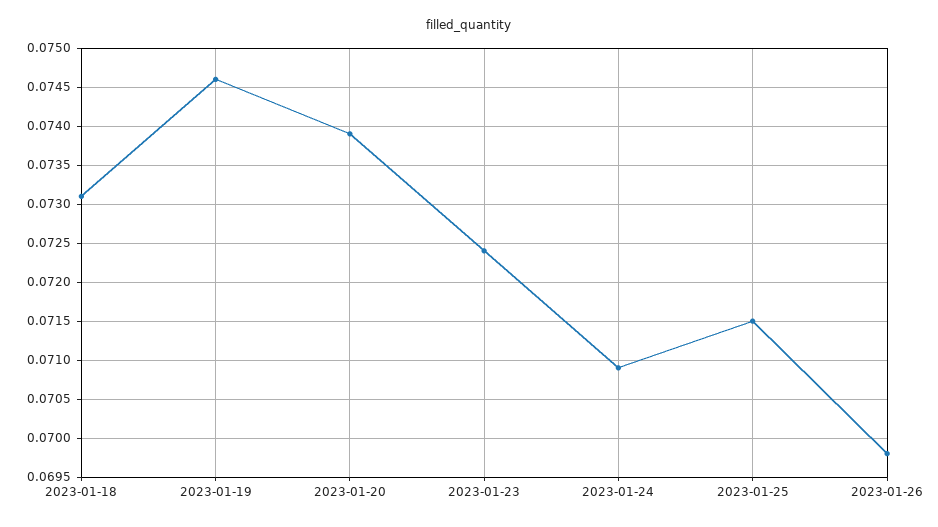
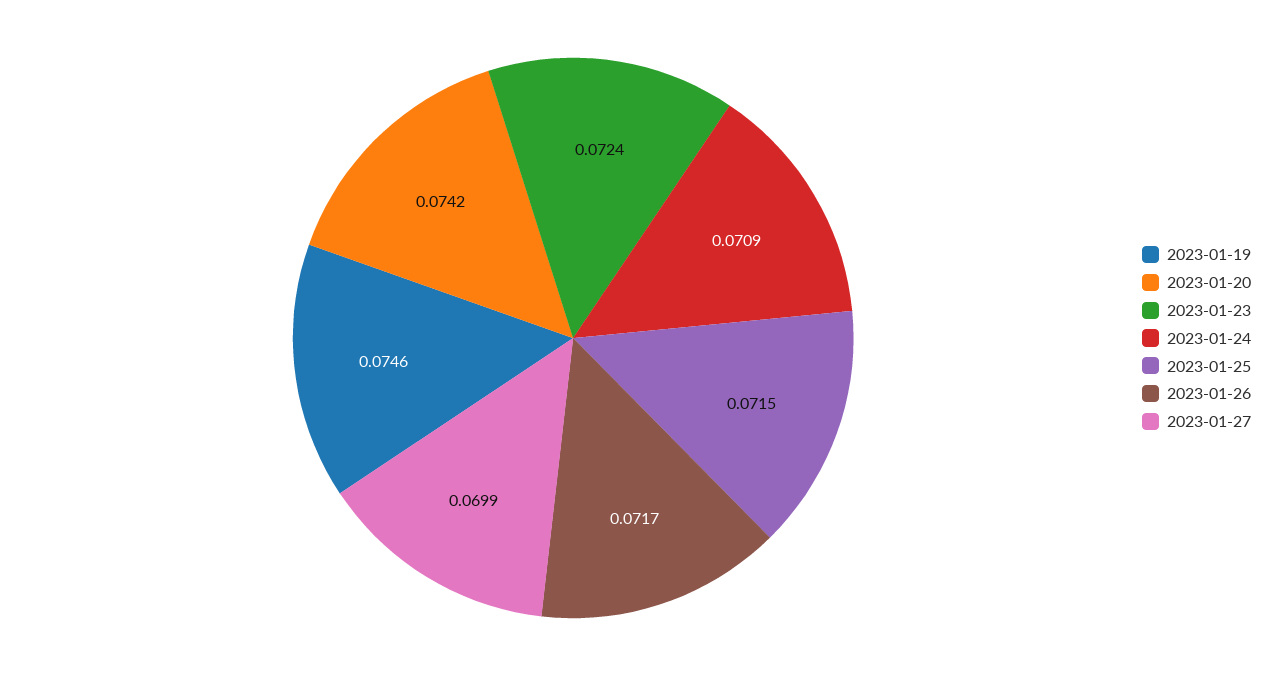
2023-01-18: 0.0731 -> none
2023-01-20: 0.0739 -> 0.0742
2023-01-26: 0.0698 -> 0.0717
2023-01-27: none -> 0.0699

